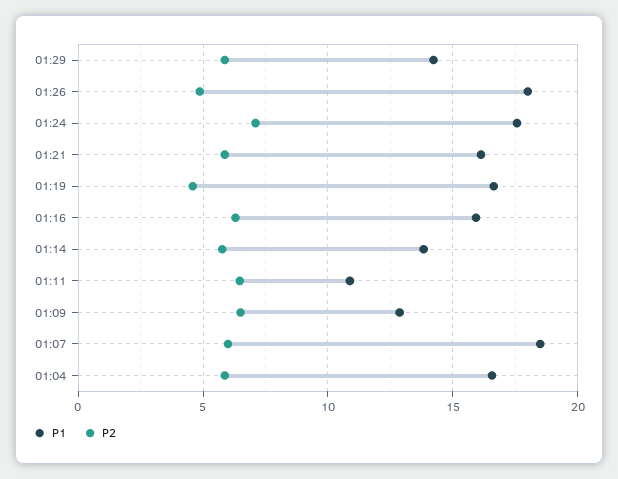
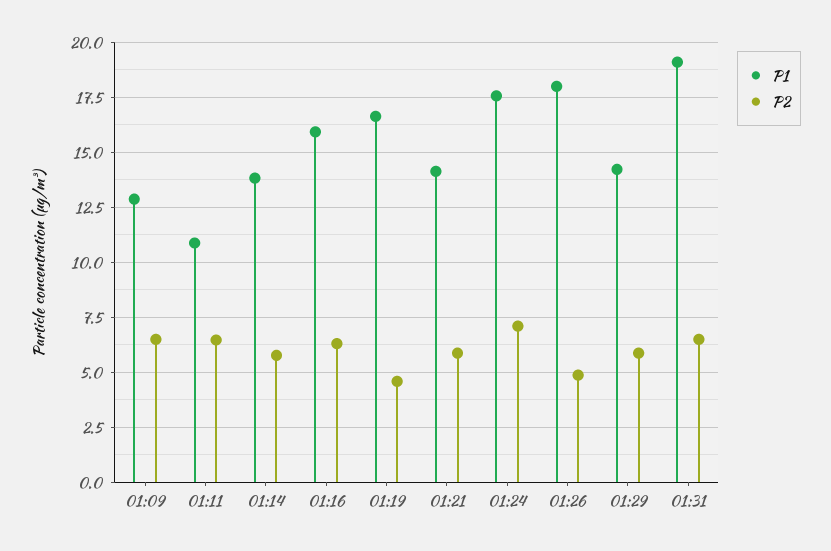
P1, 01:21: 16 -> 14
P1, 01:07: 18.5 -> none
P2, 01:07: 6 -> none
P1, 01:04: 16.5 -> none
P2, 01:04: 6 -> none
P1, 01:31: none -> 19
P2, 01:31: none -> 6.5

